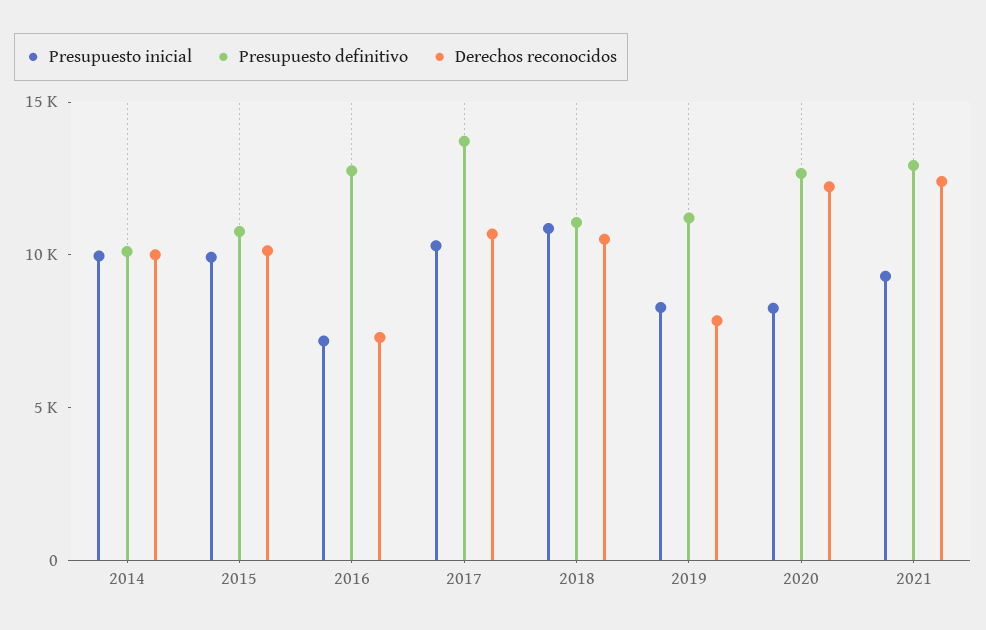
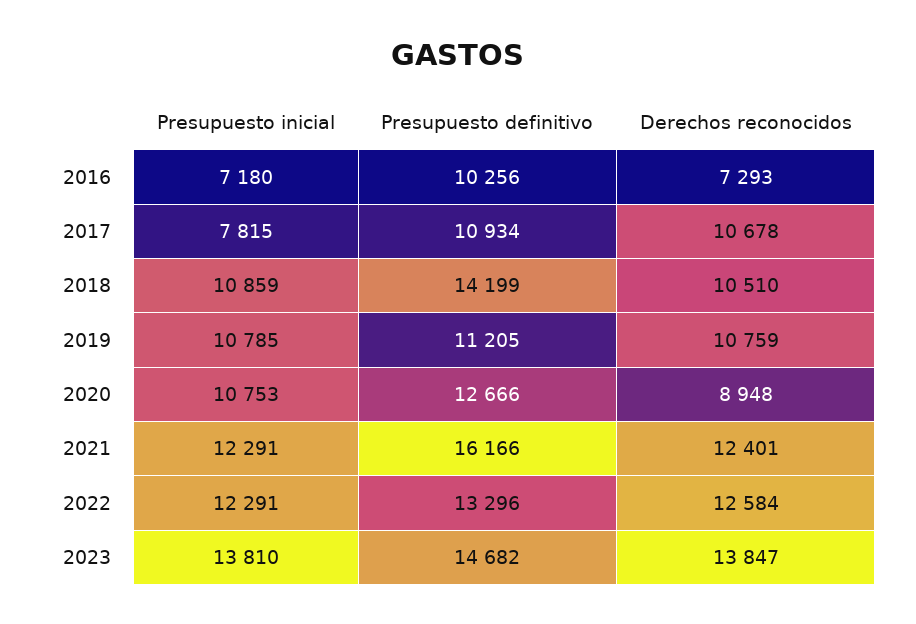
Presupuesto inicial, 2014: 10000 -> none
Presupuesto definitivo, 2014: 10000 -> none
Derechos reconocidos, 2014: 10000 -> none
Presupuesto inicial, 2015: 10000 -> none
Presupuesto definitivo, 2015: 11000 -> none
Derechos reconocidos, 2015: 10000 -> none
Presupuesto definitivo, 2016: 13000 -> 10256
Presupuesto inicial, 2017: 10000 -> 7815
Presupuesto definitivo, 2017: 14000 -> 10934
Presupuesto definitivo, 2018: 11000 -> 14199
Presupuesto inicial, 2019: 8000 -> 10785
Derechos reconocidos, 2019: 8000 -> 10759
Presupuesto inicial, 2020: 8000 -> 10753
Derechos reconocidos, 2020: 12000 -> 8948
Presupuesto inicial, 2021: 9000 -> 12291
Presupuesto definitivo, 2021: 13000 -> 16166
Presupuesto inicial, 2022: none -> 12291
Presupuesto definitivo, 2022: none -> 13296
Derechos reconocidos, 2022: none -> 12584
Presupuesto inicial, 2023: none -> 13810
Presupuesto definitivo, 2023: none -> 14682
Derechos reconocidos, 2023: none -> 13847

